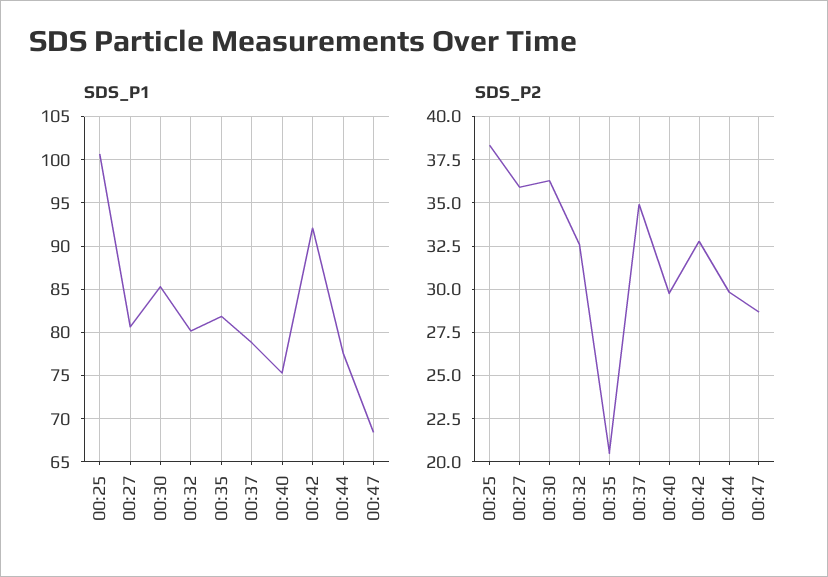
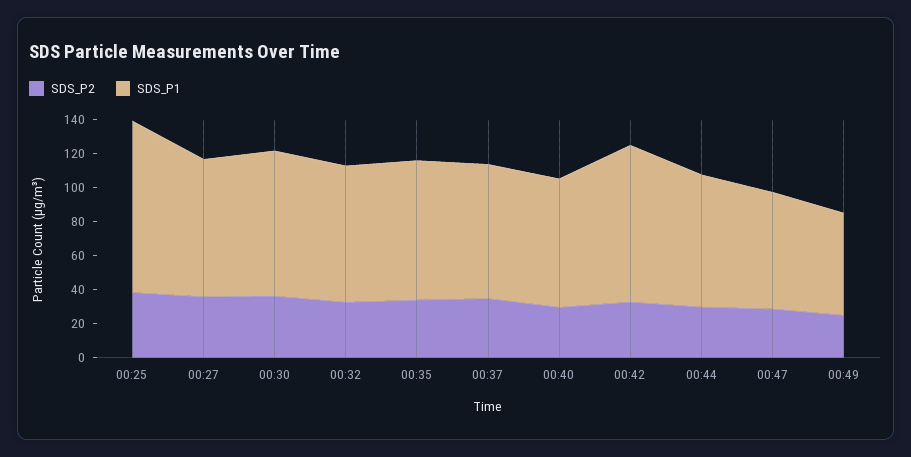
SDS_P2, 00:35: 20.5 -> 35
SDS_P2, 00:49: none -> 25
SDS_P1, 00:49: none -> 60

